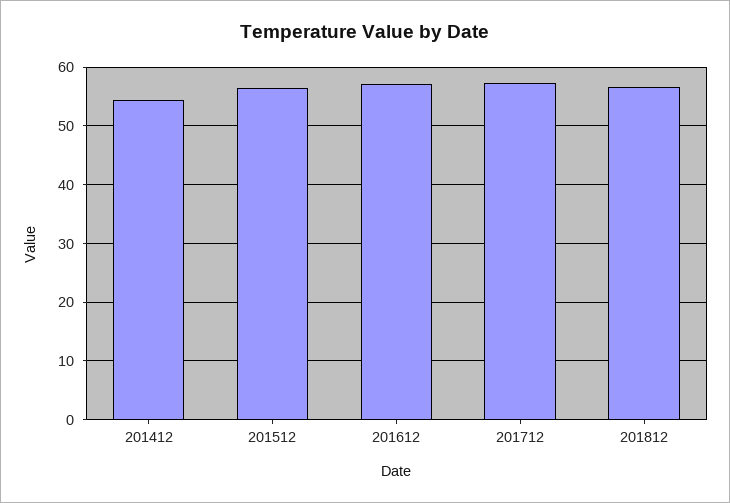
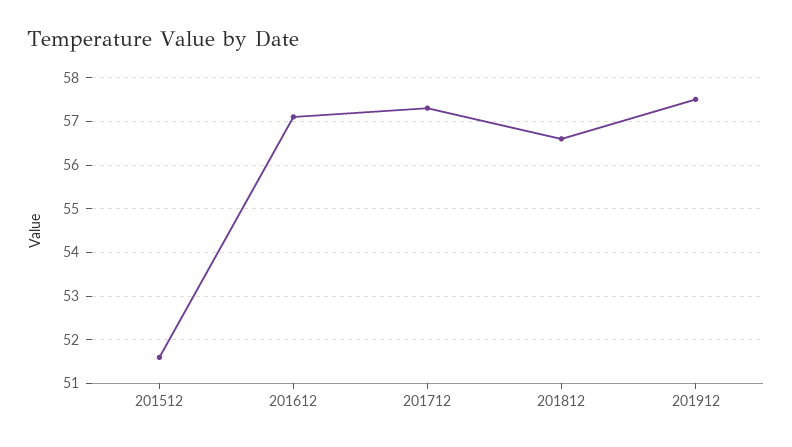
201412: 54 -> none
201512: 56 -> 51.5
201912: none -> 57.5

